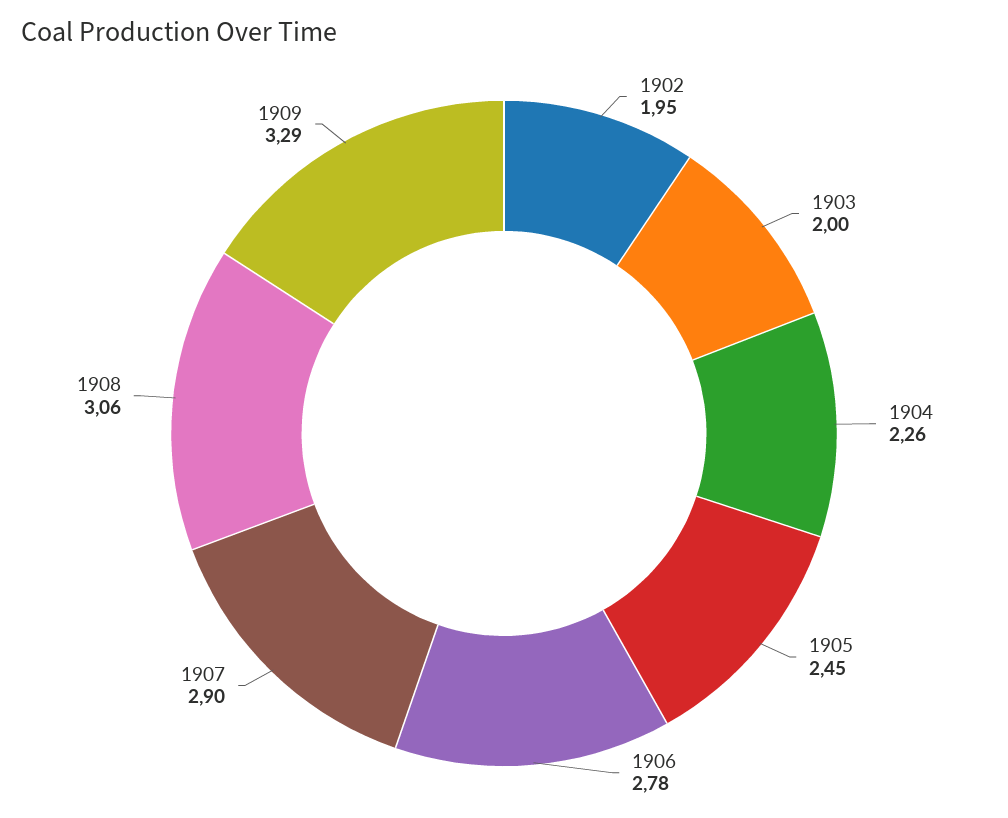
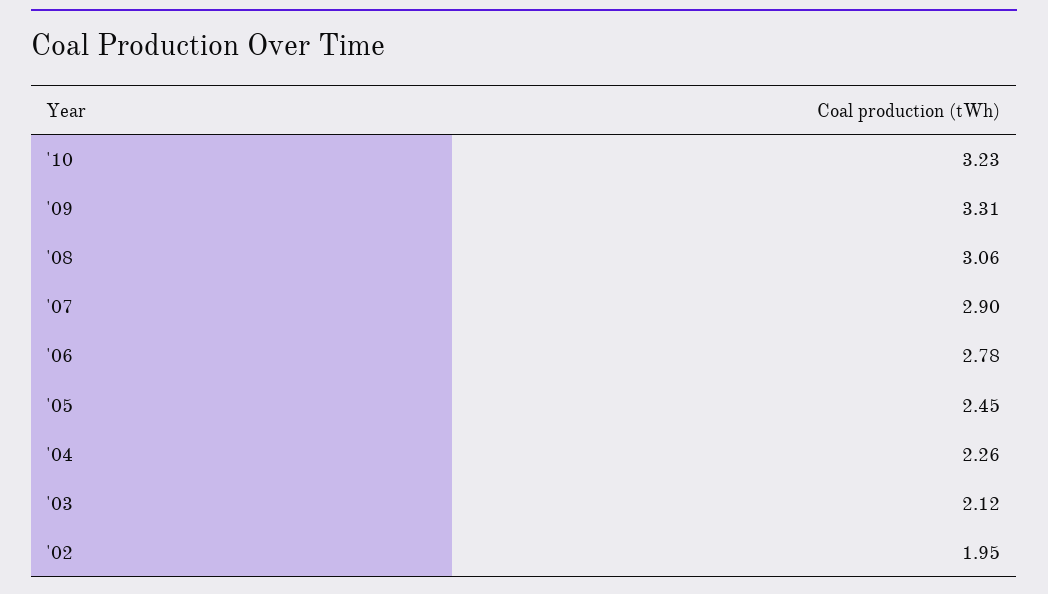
1903: 2 -> 2.12
1909: 3.29 -> 3.31
'10: none -> 3.23

